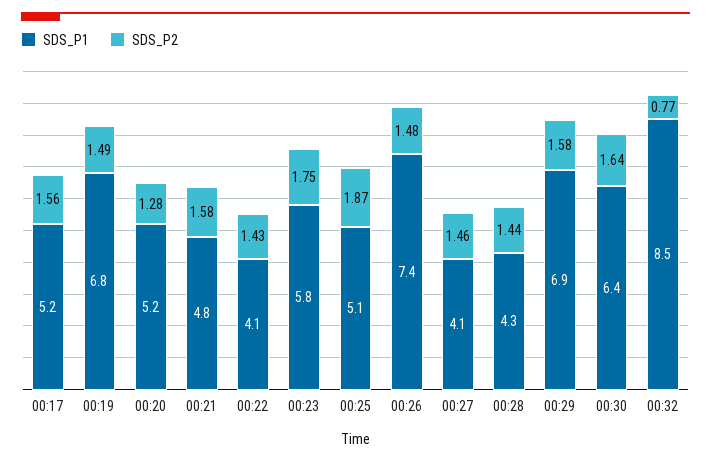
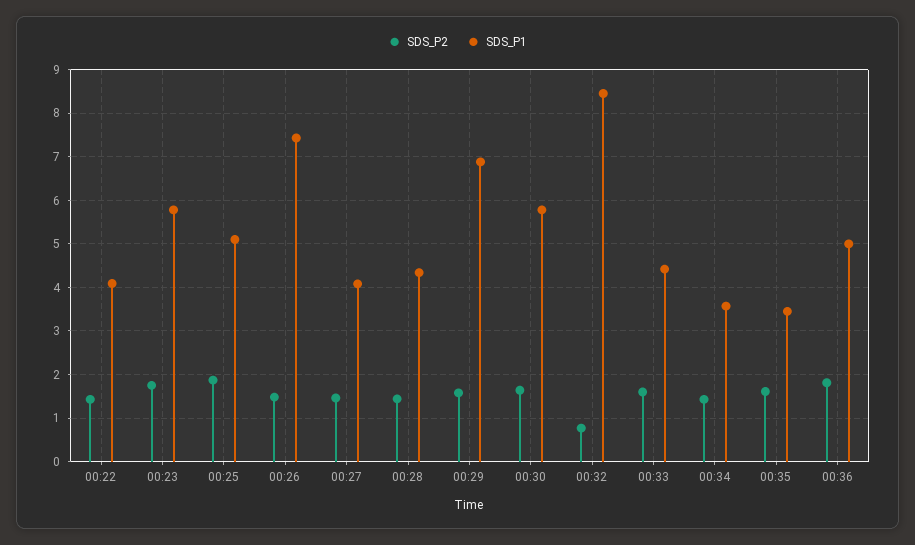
SDS_P1, 00:17: 5.2 -> none
SDS_P2, 00:17: 1.56 -> none
SDS_P1, 00:19: 6.8 -> none
SDS_P2, 00:19: 1.49 -> none
SDS_P1, 00:20: 5.2 -> none
SDS_P2, 00:20: 1.28 -> none
SDS_P1, 00:21: 4.8 -> none
SDS_P2, 00:21: 1.58 -> none
SDS_P1, 00:30: 6.4 -> 5.8
SDS_P2, 00:33: none -> 1.6
SDS_P1, 00:33: none -> 4.4
SDS_P2, 00:34: none -> 1.4
SDS_P1, 00:34: none -> 3.6
SDS_P2, 00:35: none -> 1.6
SDS_P1, 00:35: none -> 3.4
SDS_P2, 00:36: none -> 1.8
SDS_P1, 00:36: none -> 5

